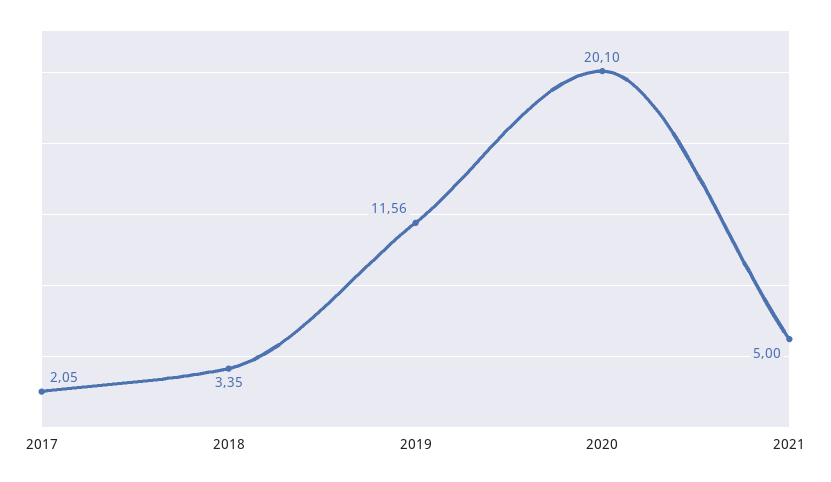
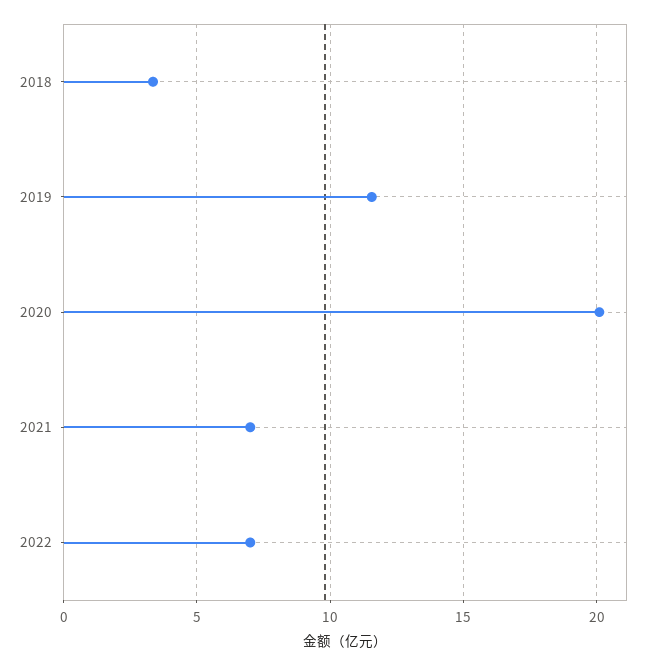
2017: 2.05 -> none
2021: 5 -> 7
2022: none -> 7

